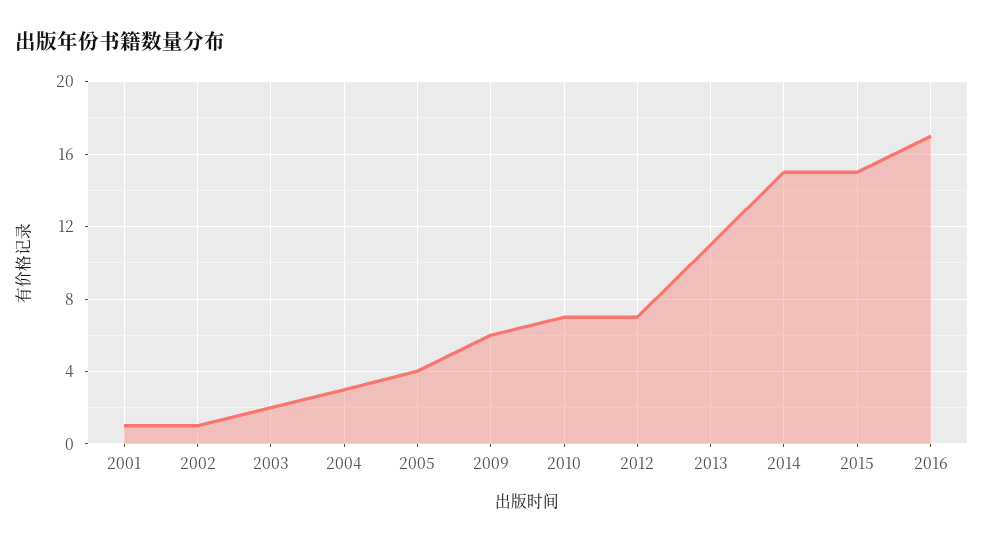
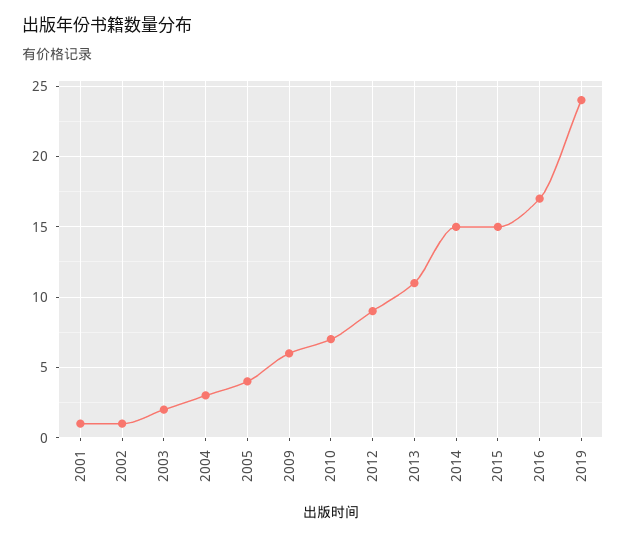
2012: 7 -> 9
2019: none -> 24

